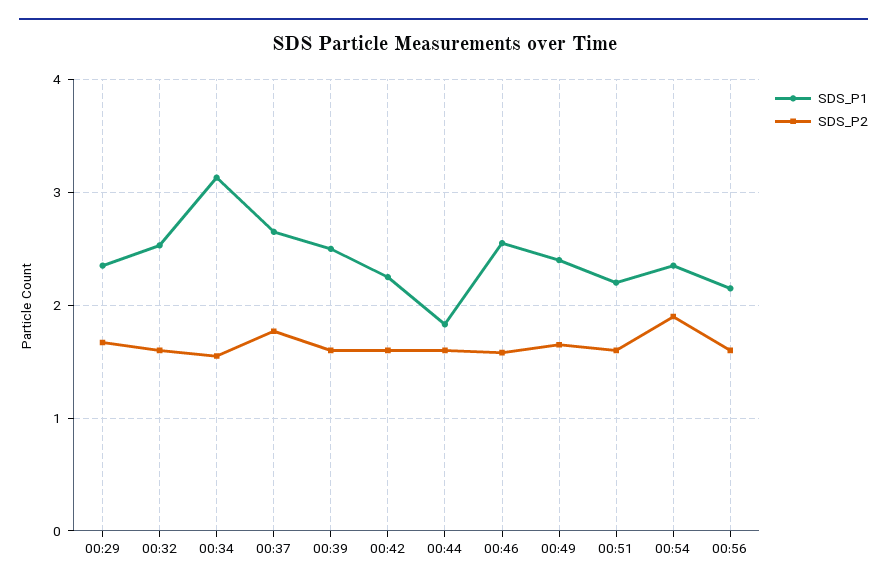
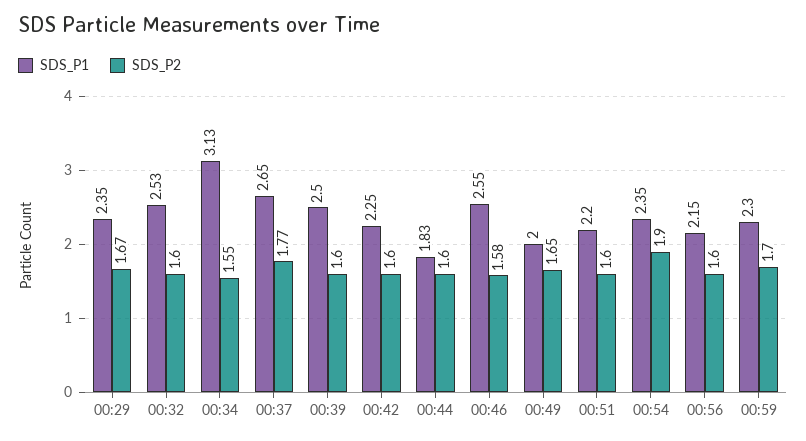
SDS_P1, 00:49: 2.4 -> 2
SDS_P1, 00:59: none -> 2.3
SDS_P2, 00:59: none -> 1.7

